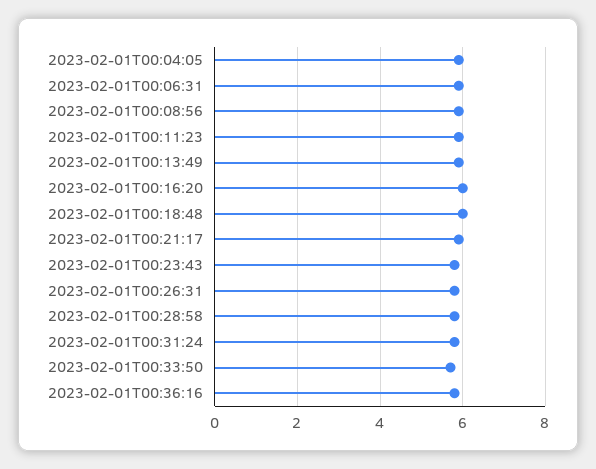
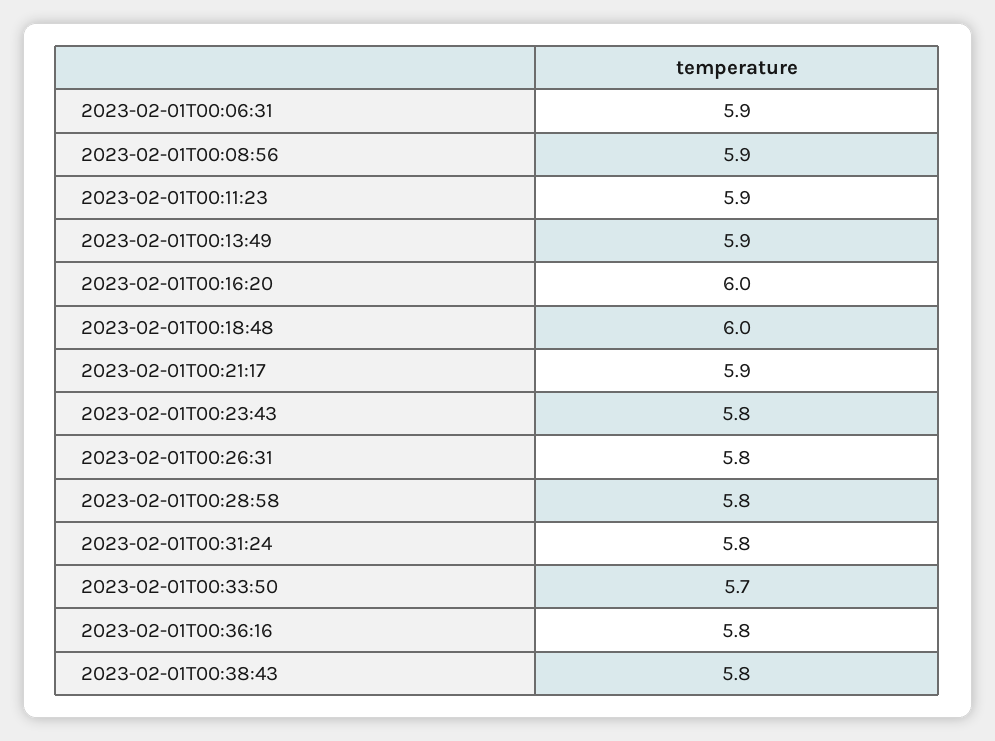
2023-02-01T00:04:05: 6 -> none
2023-02-01T00:38:43: none -> 5.8

